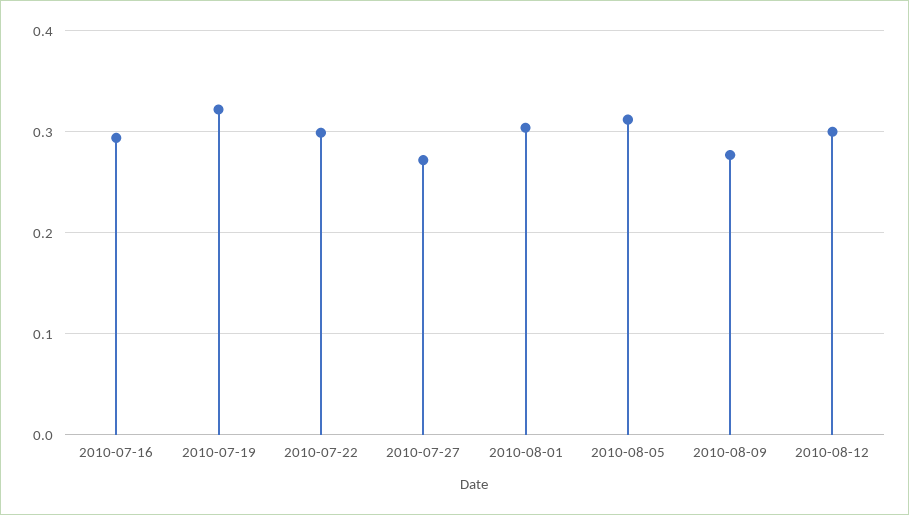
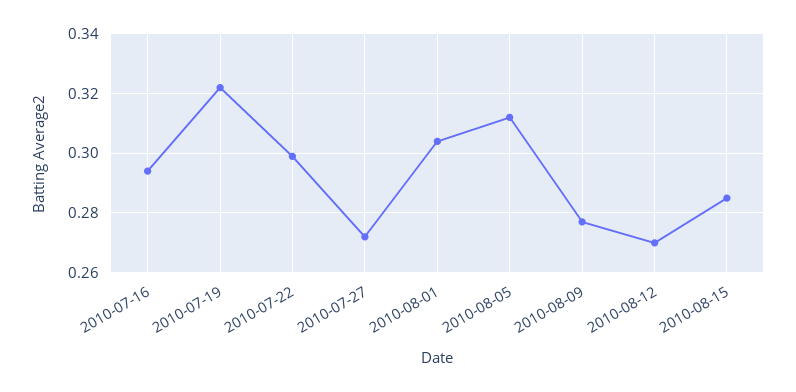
2010-08-12: 0.3 -> 0.27
2010-08-15: none -> 0.285

